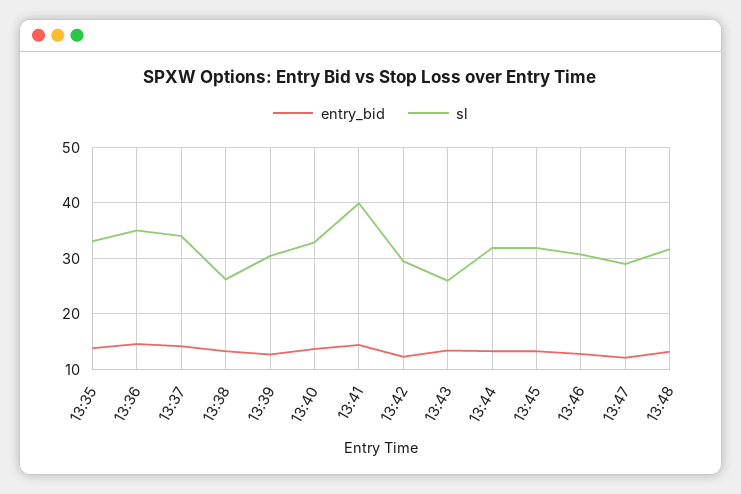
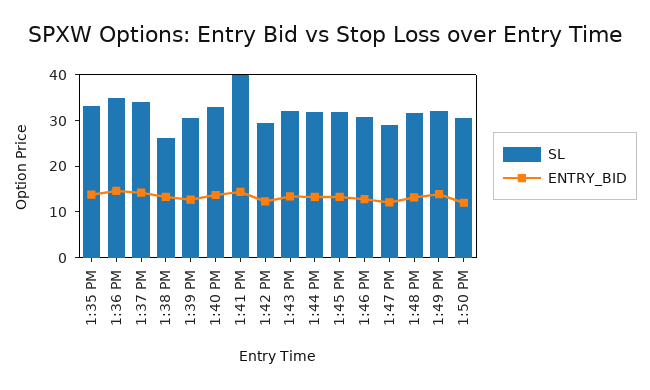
sl, 13:43: 26 -> 32
sl, 1:49 PM: none -> 32
entry_bid, 1:49 PM: none -> 14
sl, 1:50 PM: none -> 30
entry_bid, 1:50 PM: none -> 12

